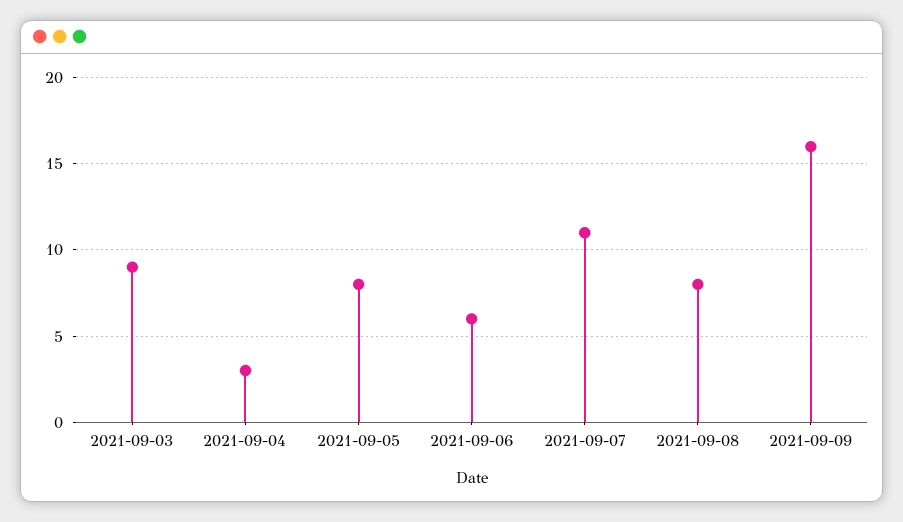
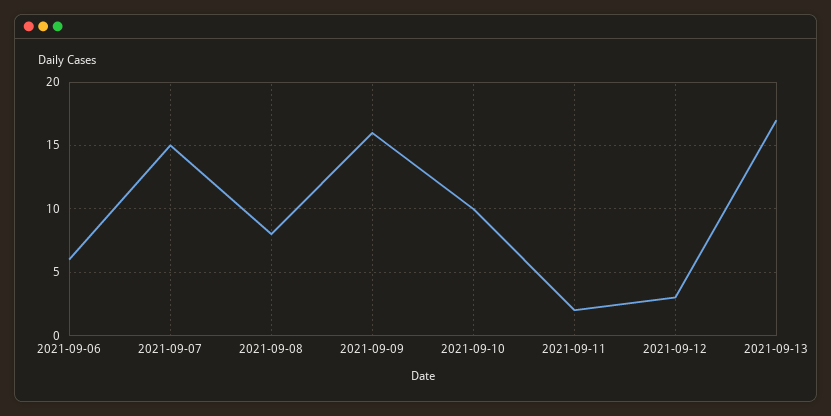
2021-09-03: 9 -> none
2021-09-04: 3 -> none
2021-09-05: 8 -> none
2021-09-07: 11 -> 15
2021-09-10: none -> 10
2021-09-11: none -> 2
2021-09-12: none -> 3
2021-09-13: none -> 17

